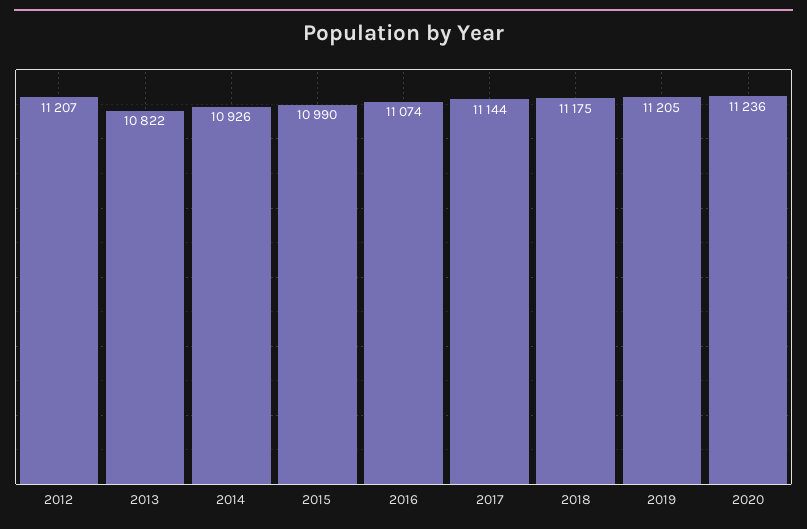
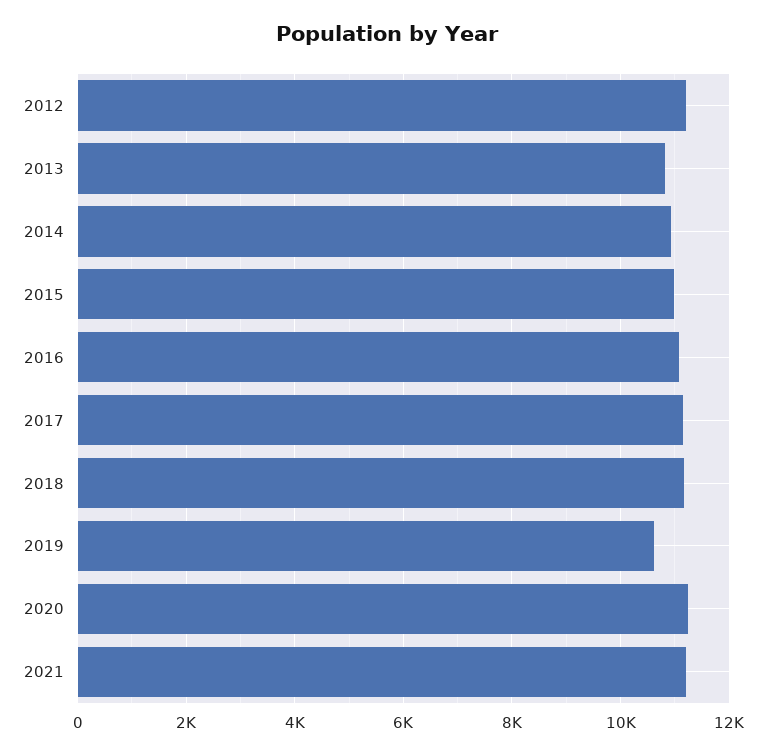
2019: 11205 -> 10600
2021: none -> 11200

